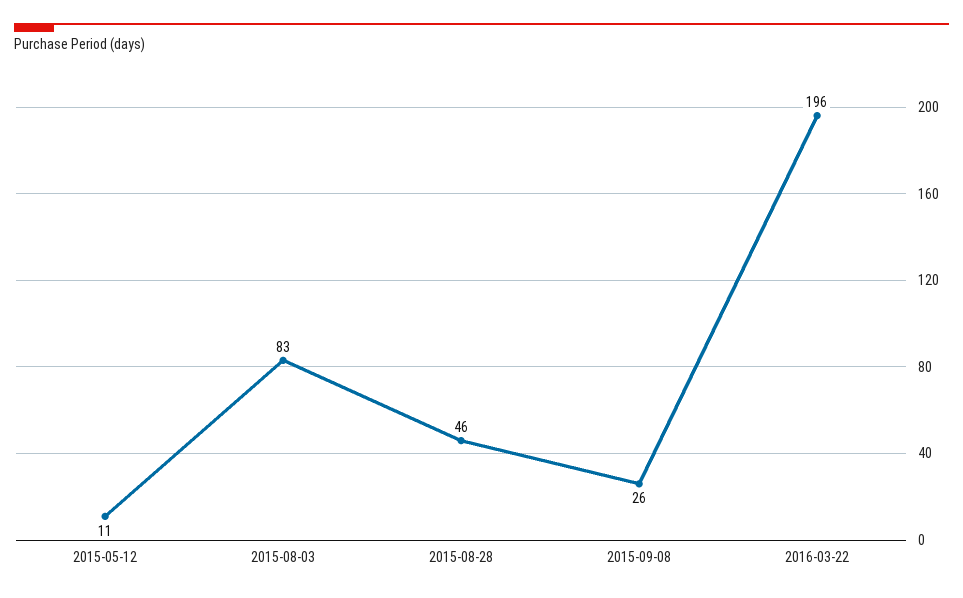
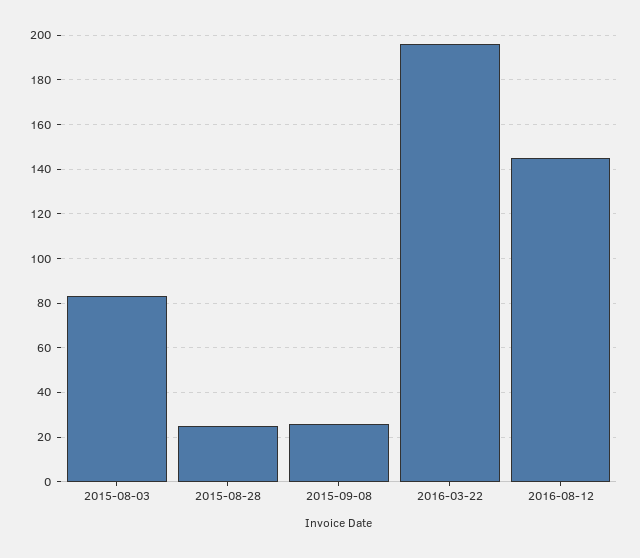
2015-05-12: 11 -> none
2015-08-28: 46 -> 25
2016-08-12: none -> 145

